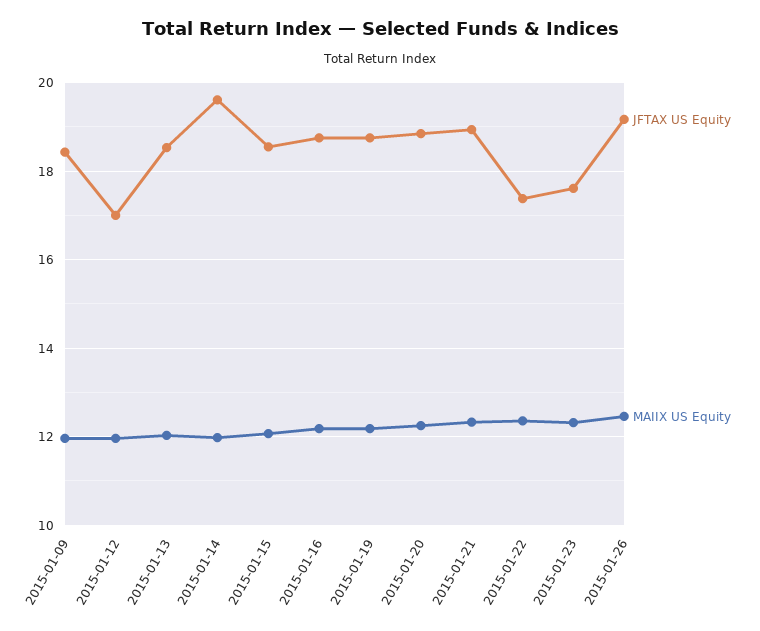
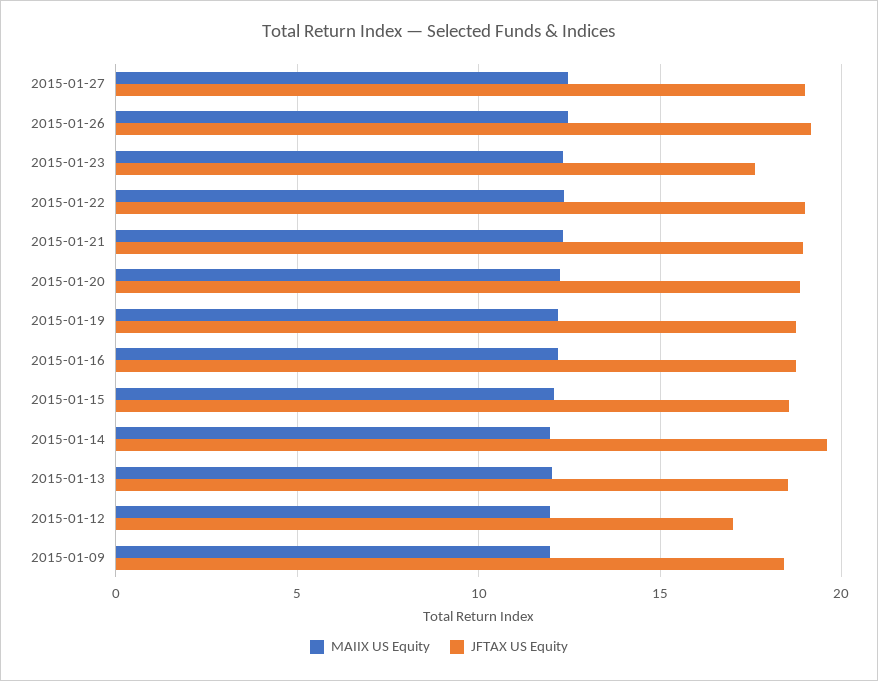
JFTAX US Equity, 2015-01-22: 17.4 -> 19
MAIIX US Equity, 2015-01-27: none -> 12.5
JFTAX US Equity, 2015-01-27: none -> 19

